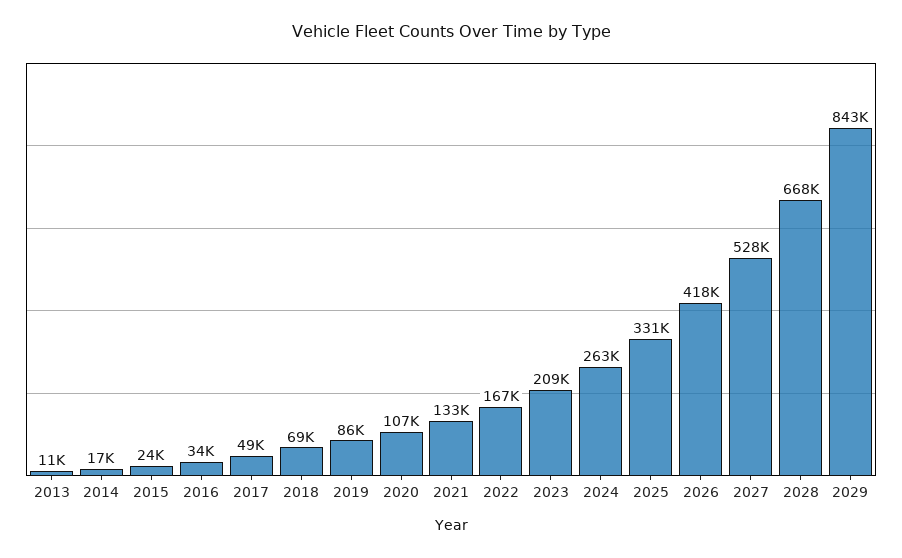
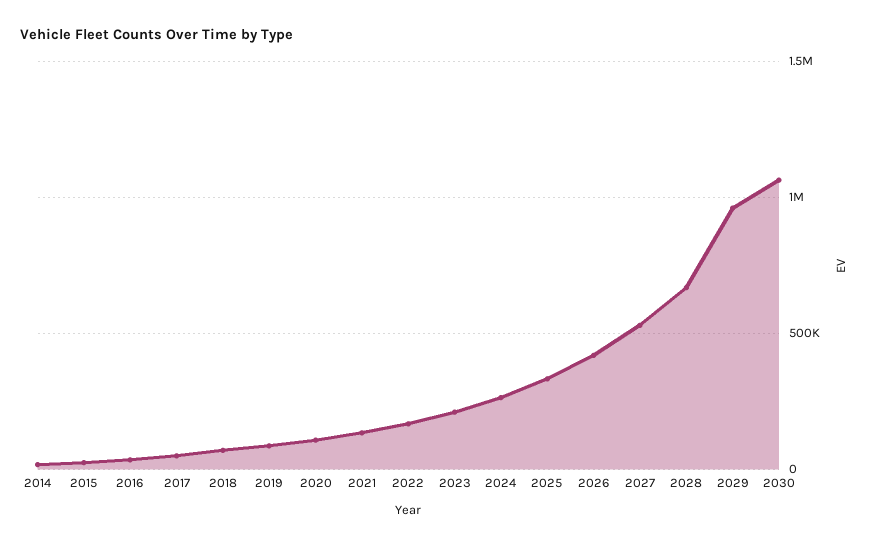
2013: 11000 -> none
2029: 843000 -> 950000
2030: none -> 1050000

